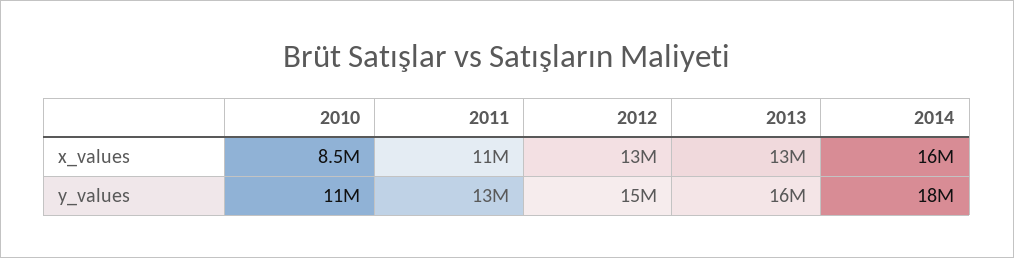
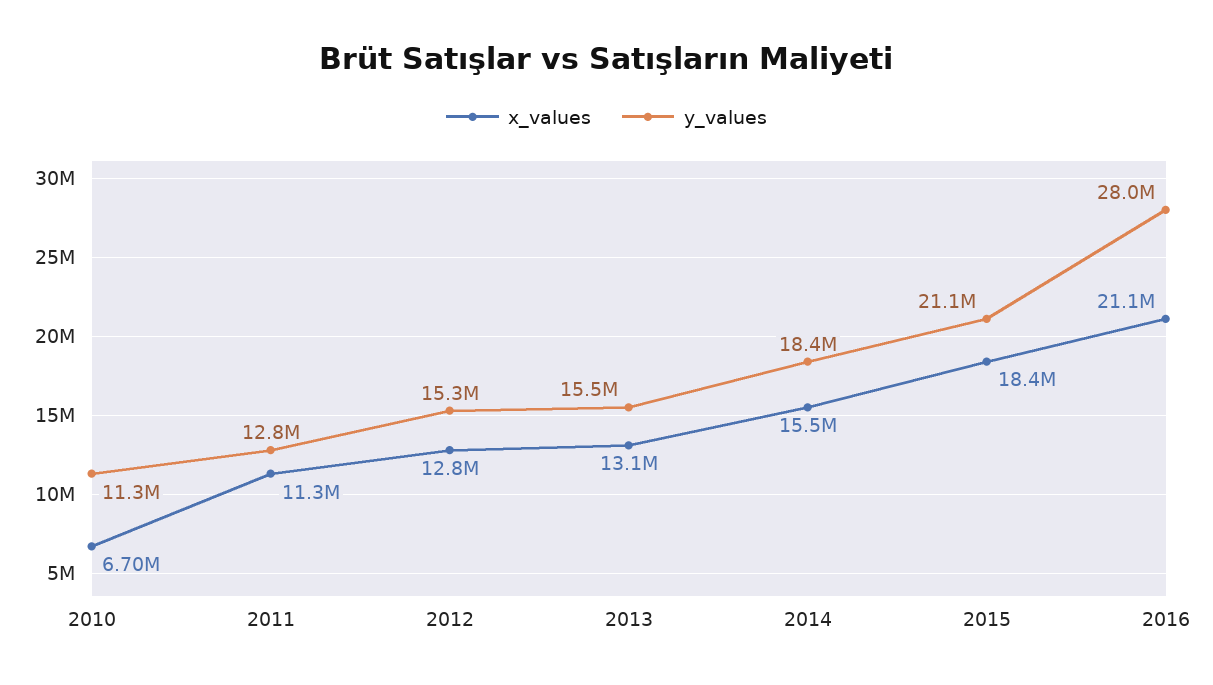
x_values, 2010: 8500000 -> 6700000
x_values, 2015: none -> 18400000
y_values, 2015: none -> 21100000
x_values, 2016: none -> 21100000
y_values, 2016: none -> 28000000

